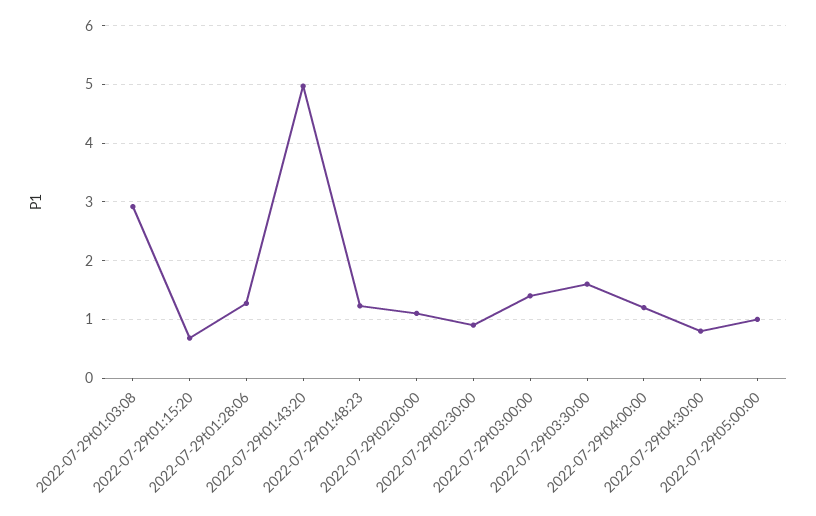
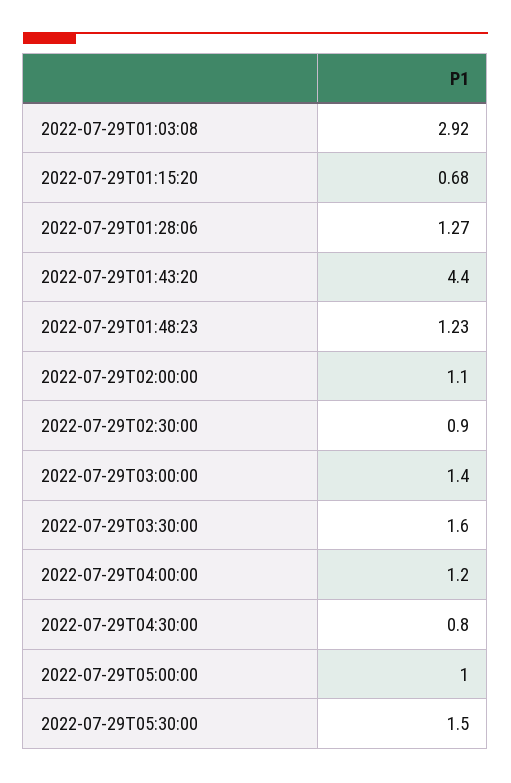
2022-07-29t01:43:20: 5 -> 4.4
2022-07-29T05:30:00: none -> 1.5

